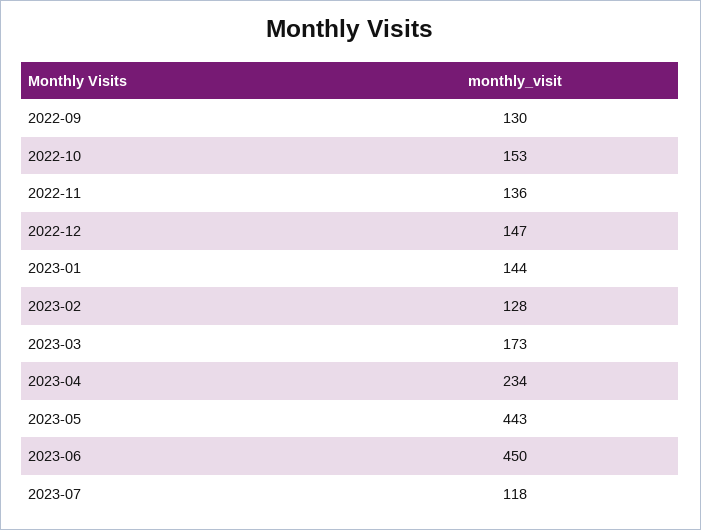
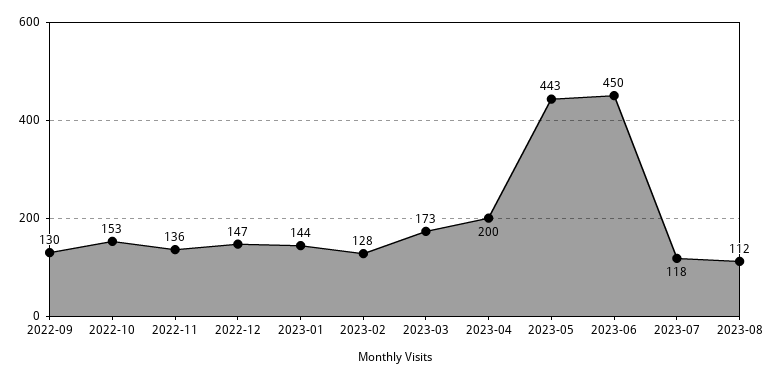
2023-04: 234 -> 200
2023-08: none -> 112

